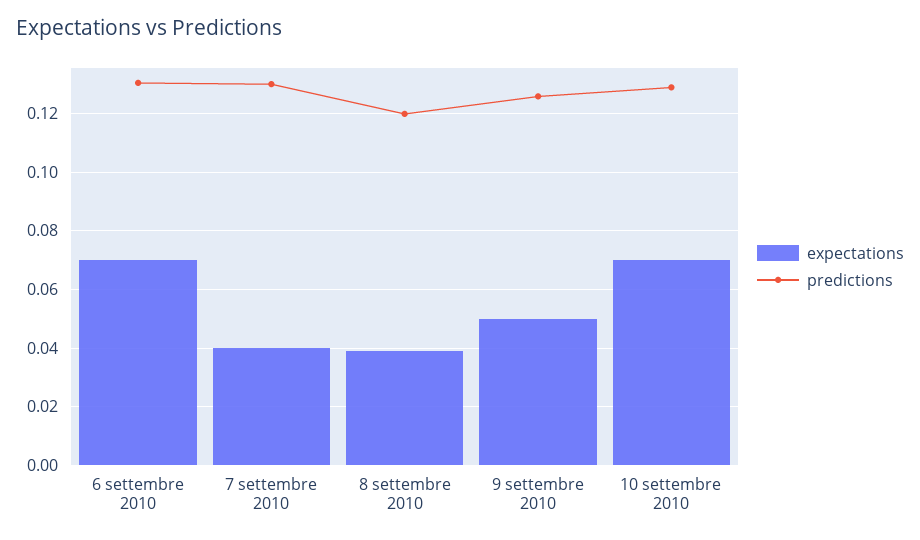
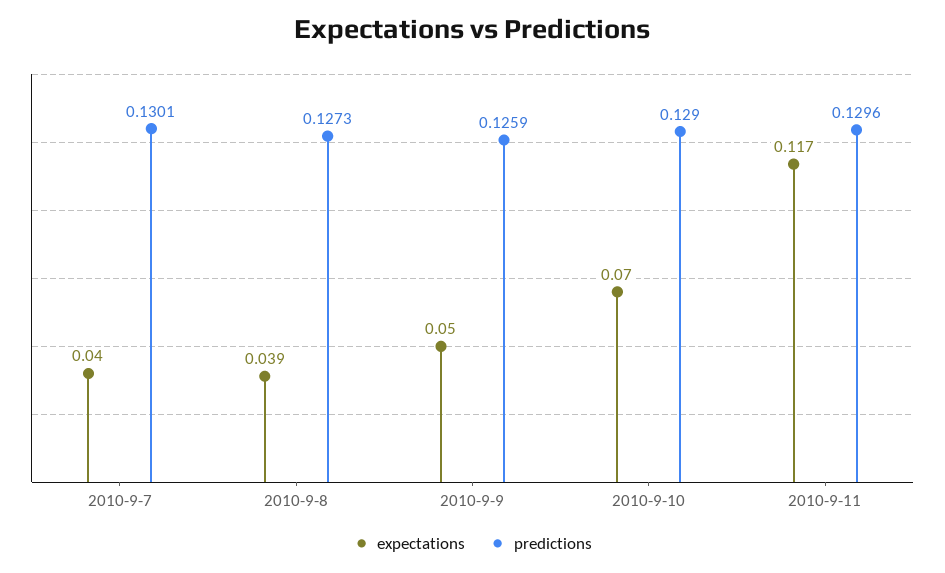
expectations, 6 settembre 2010: 0.07 -> none
predictions, 6 settembre 2010: 0.13 -> none
predictions, 8 settembre 2010: 0.12 -> 0.1273
expectations, 2010-9-11: none -> 0.117
predictions, 2010-9-11: none -> 0.1296

